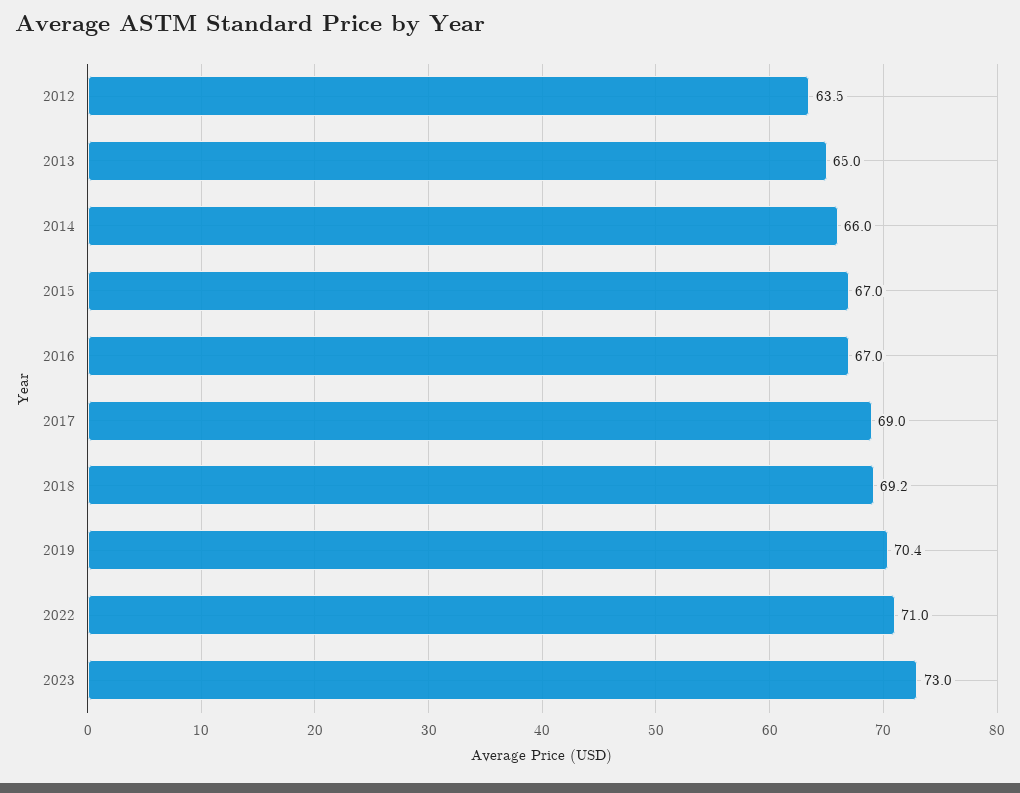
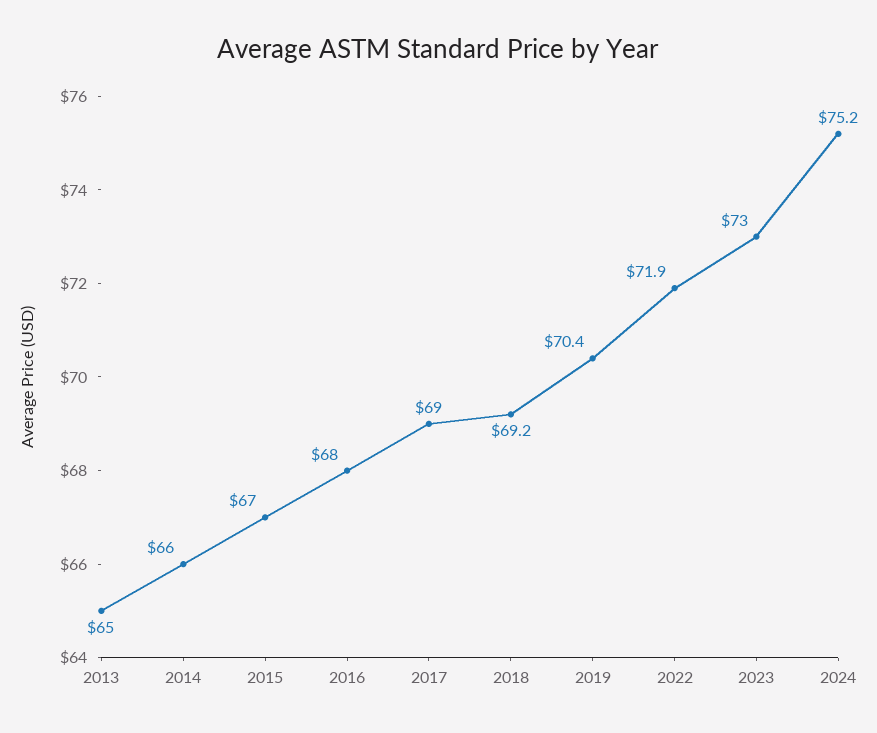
2012: 63.5 -> none
2016: 67 -> 68
2022: 71 -> 71.9
2024: none -> 75.2

